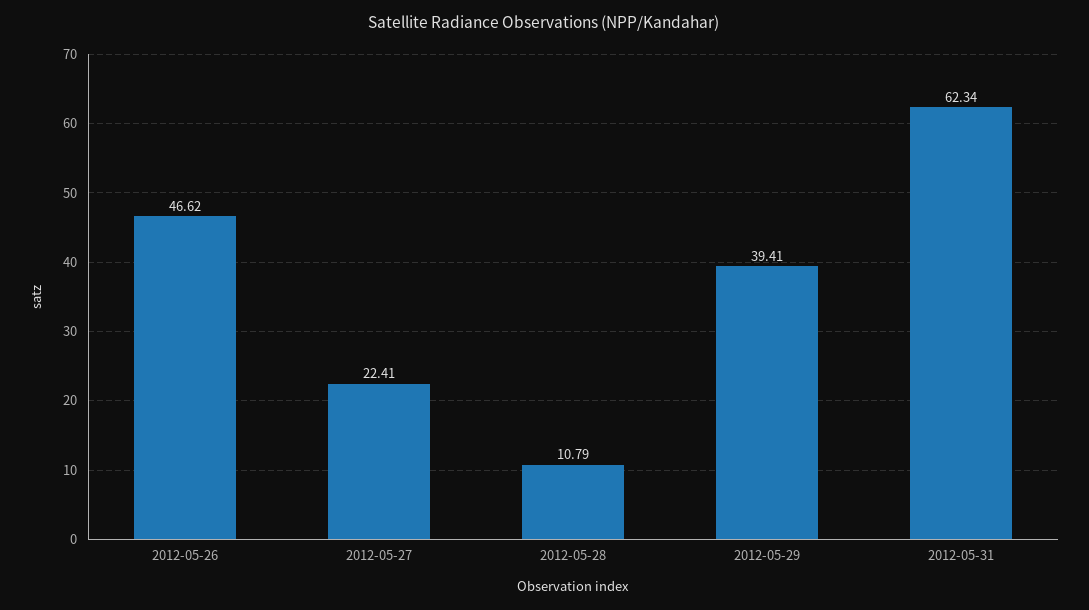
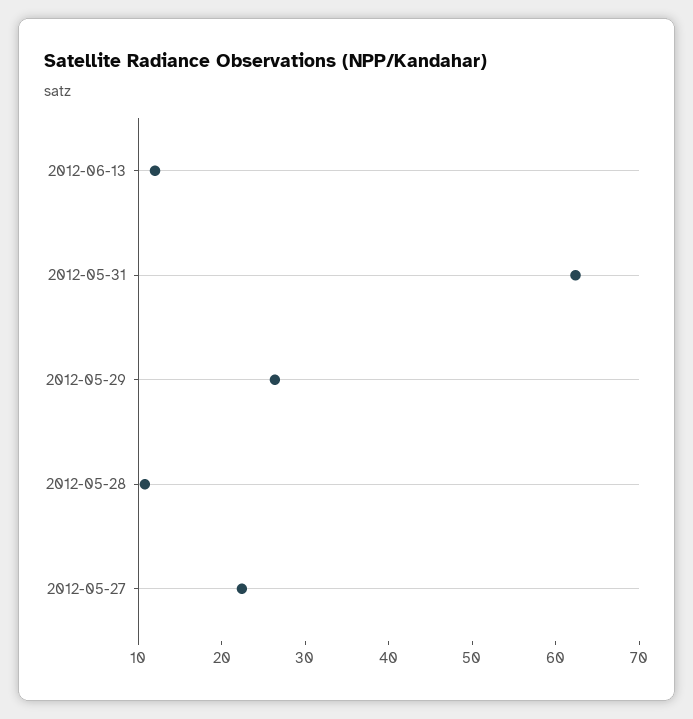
2012-05-26: 46.62 -> none
2012-05-29: 39.41 -> 26
2012-06-13: none -> 12

